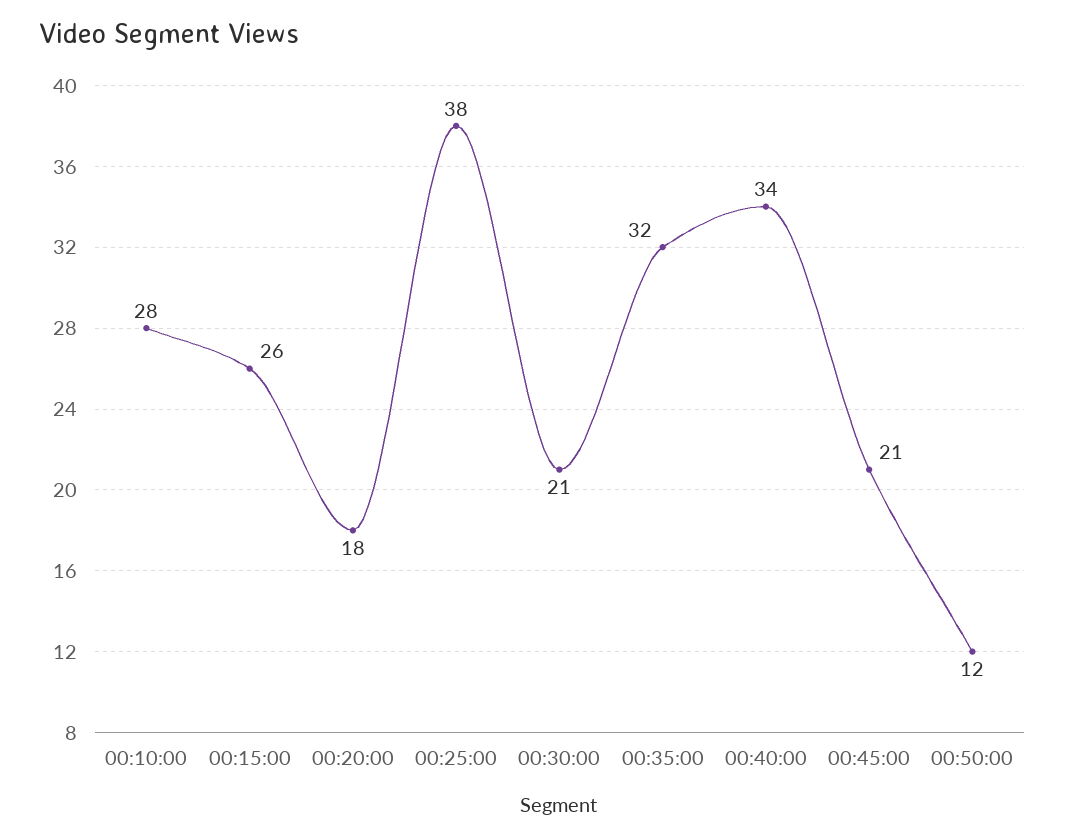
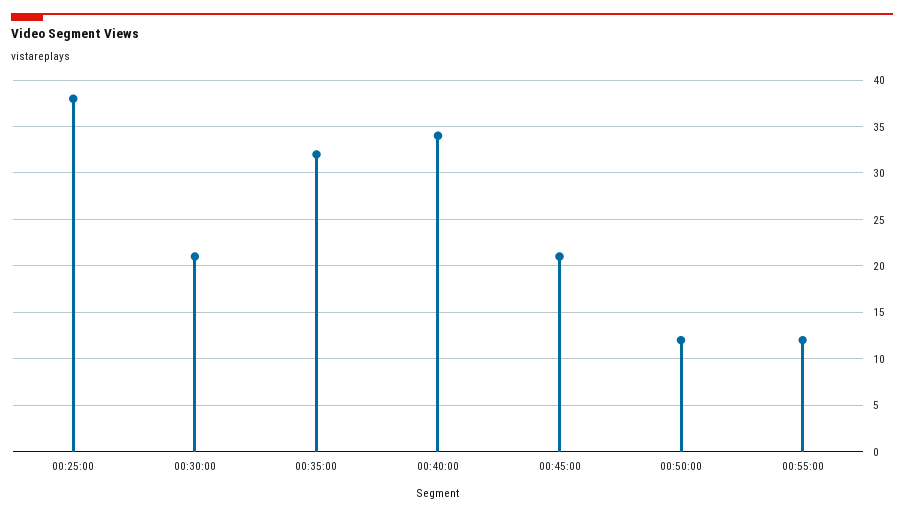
00:10:00: 28 -> none
00:15:00: 26 -> none
00:20:00: 18 -> none
00:55:00: none -> 12

